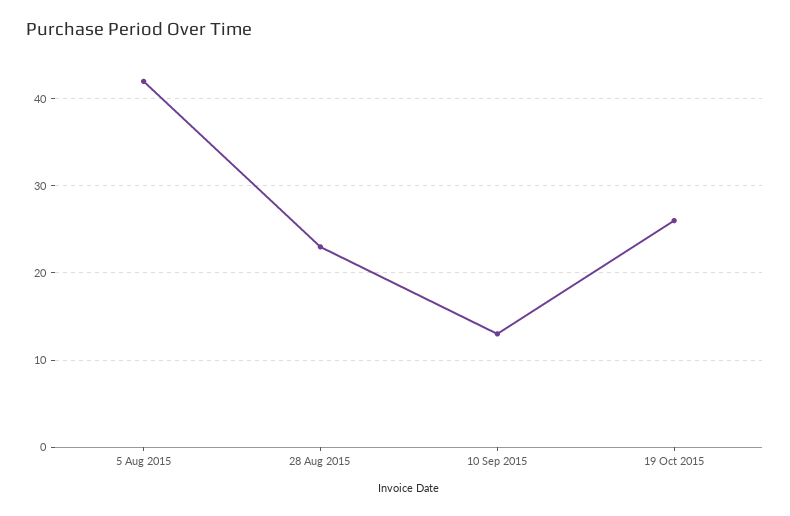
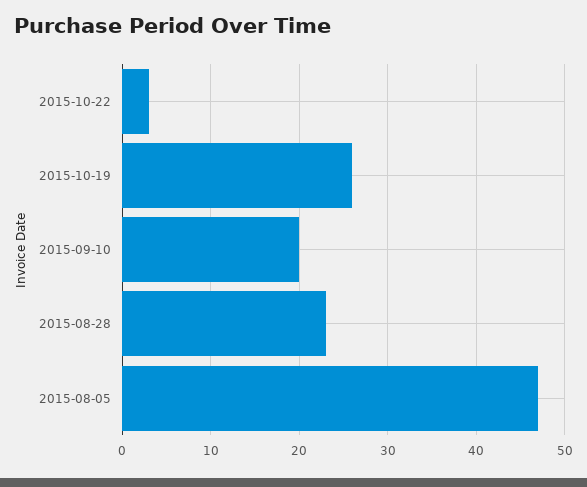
5 Aug 2015: 42 -> 47
10 Sep 2015: 13 -> 20
2015-10-22: none -> 3

